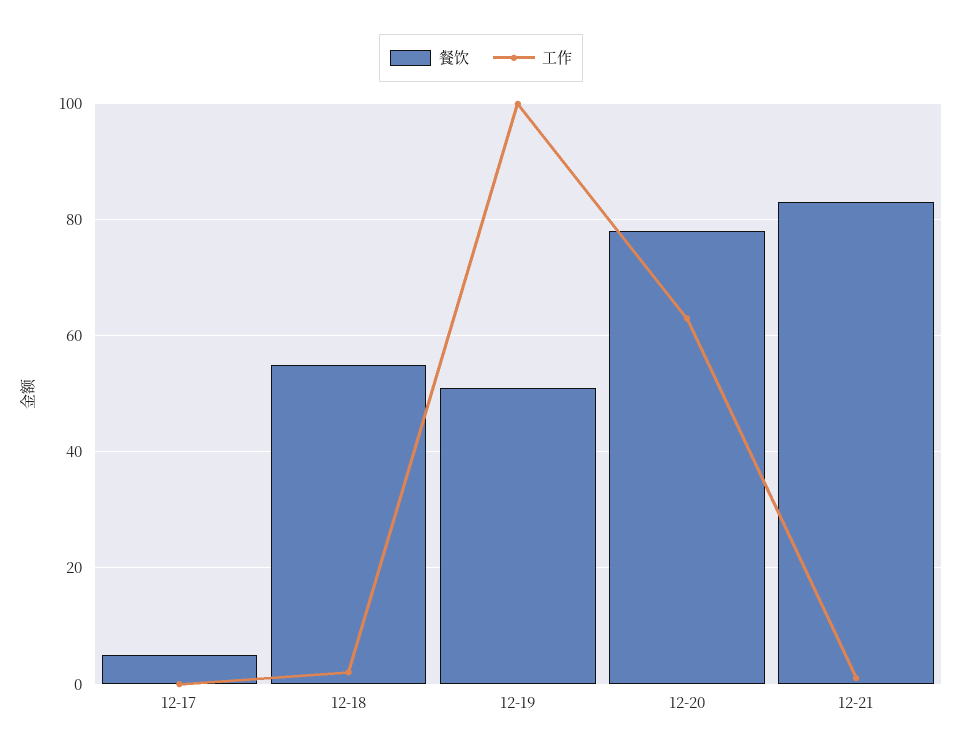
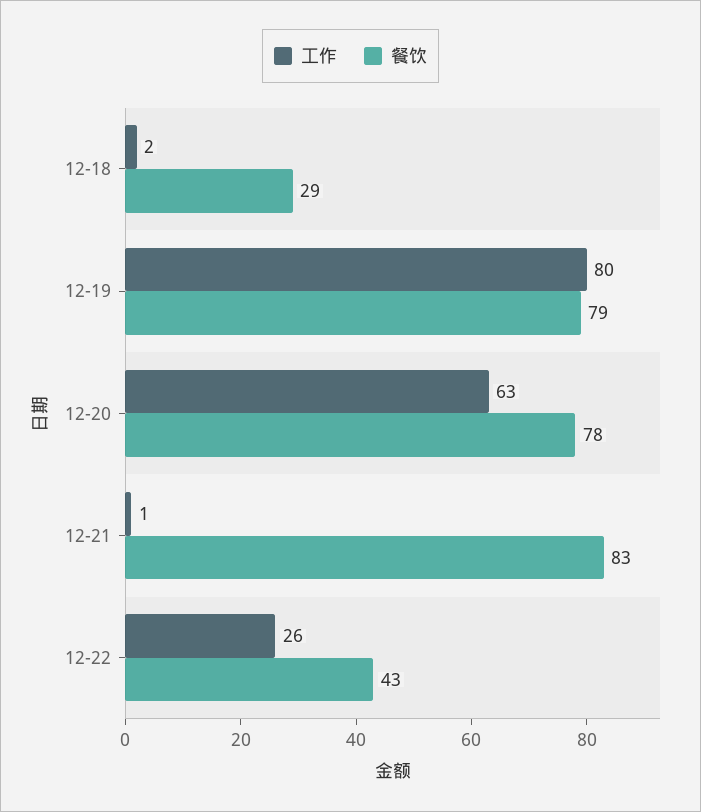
餐饮, 12-17: 5 -> none
工作, 12-17: 0 -> none
餐饮, 12-18: 55 -> 29
餐饮, 12-19: 50 -> 79
工作, 12-19: 100 -> 80
工作, 12-22: none -> 26
餐饮, 12-22: none -> 43

